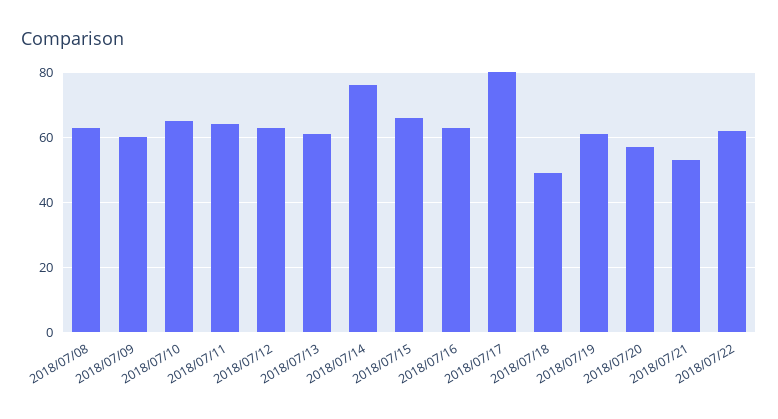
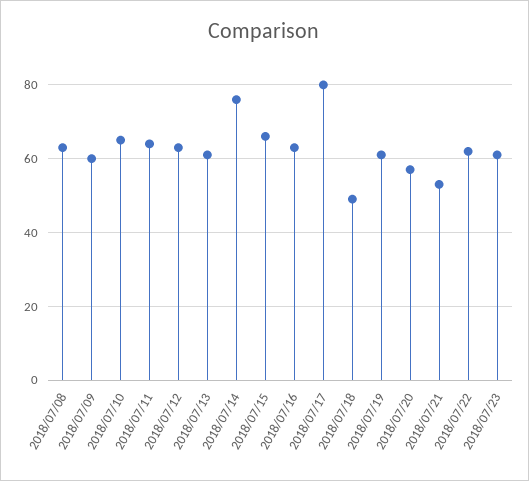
2018/07/23: none -> 60

